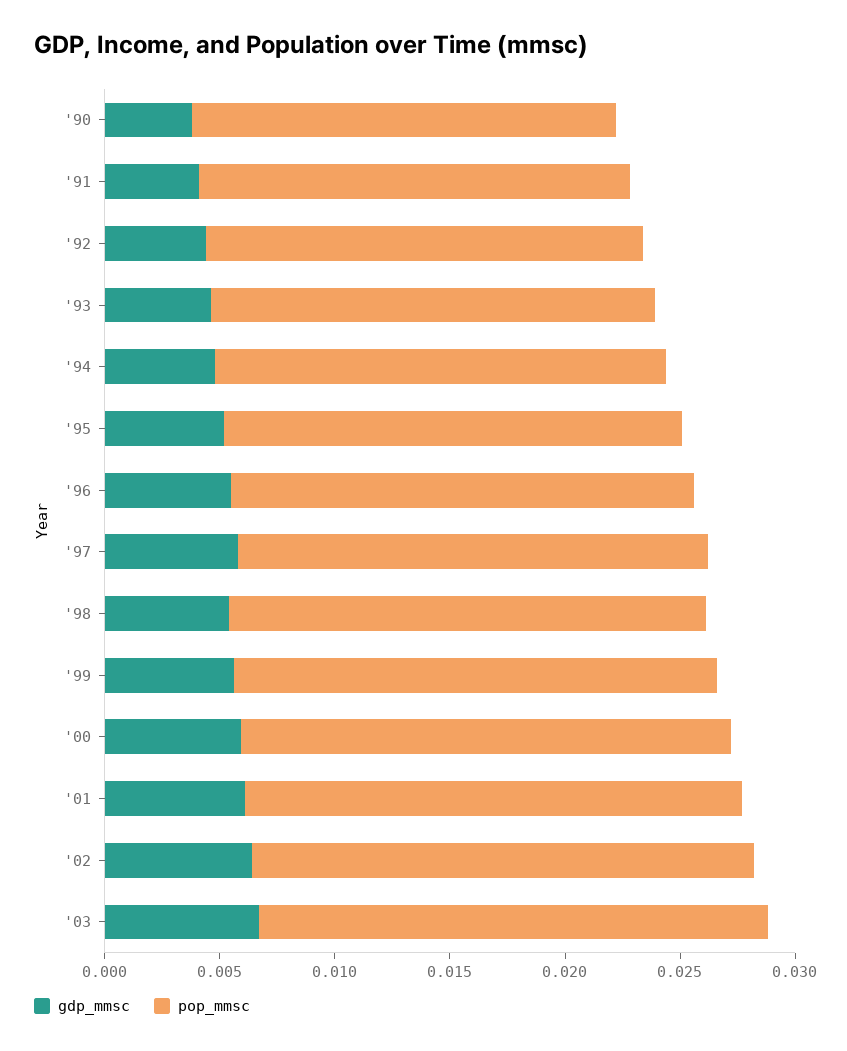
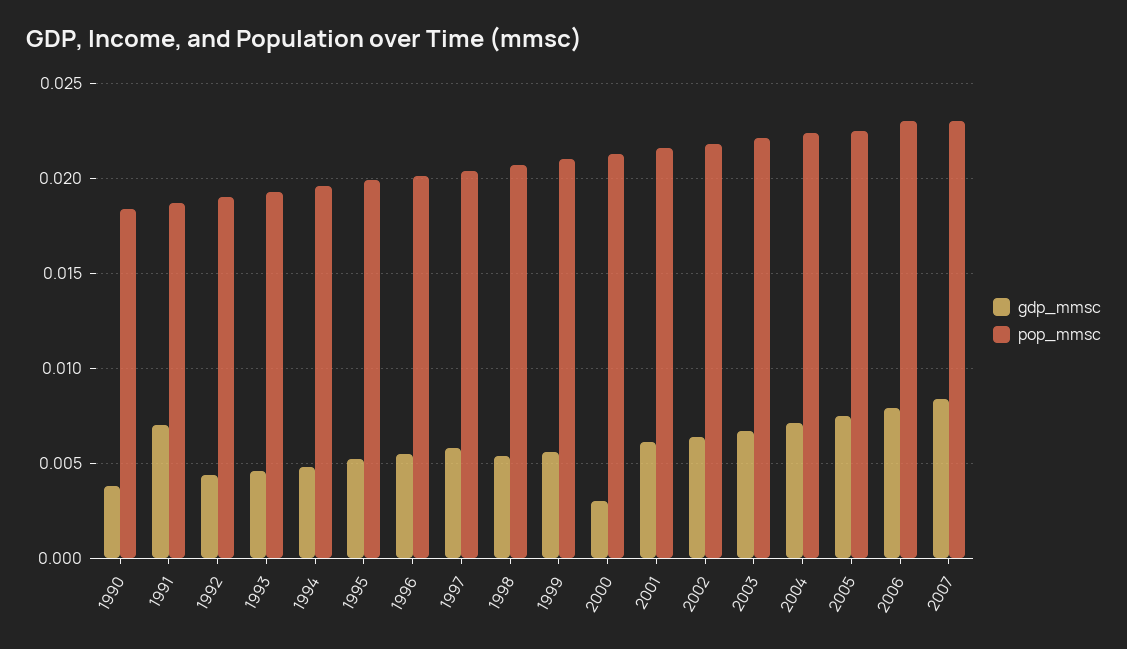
gdp_mmsc, '91: 0.004 -> 0.007
gdp_mmsc, '00: 0.006 -> 0.003
gdp_mmsc, 2004: none -> 0.007
pop_mmsc, 2004: none -> 0.0225
gdp_mmsc, 2005: none -> 0.0075
pop_mmsc, 2005: none -> 0.0225
gdp_mmsc, 2006: none -> 0.008
pop_mmsc, 2006: none -> 0.023
gdp_mmsc, 2007: none -> 0.0085
pop_mmsc, 2007: none -> 0.023

